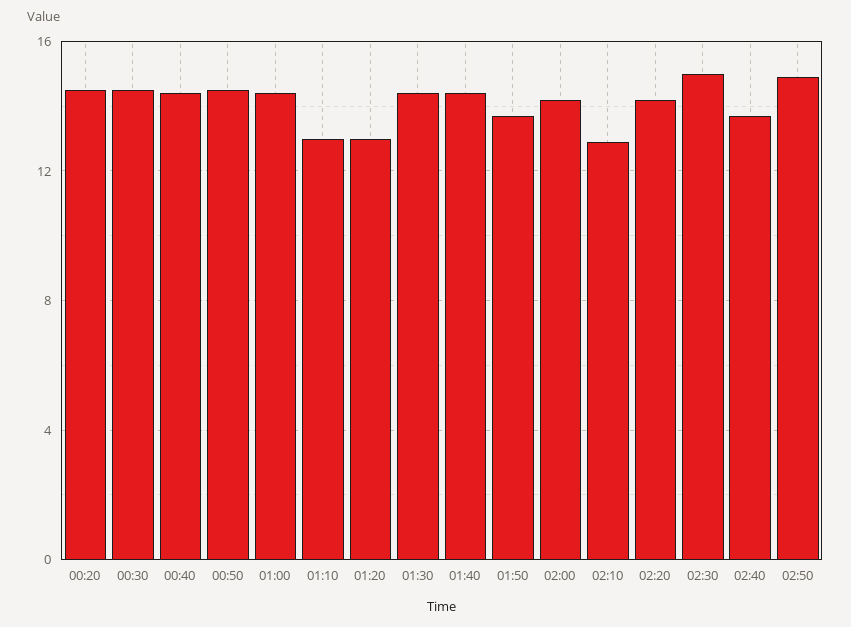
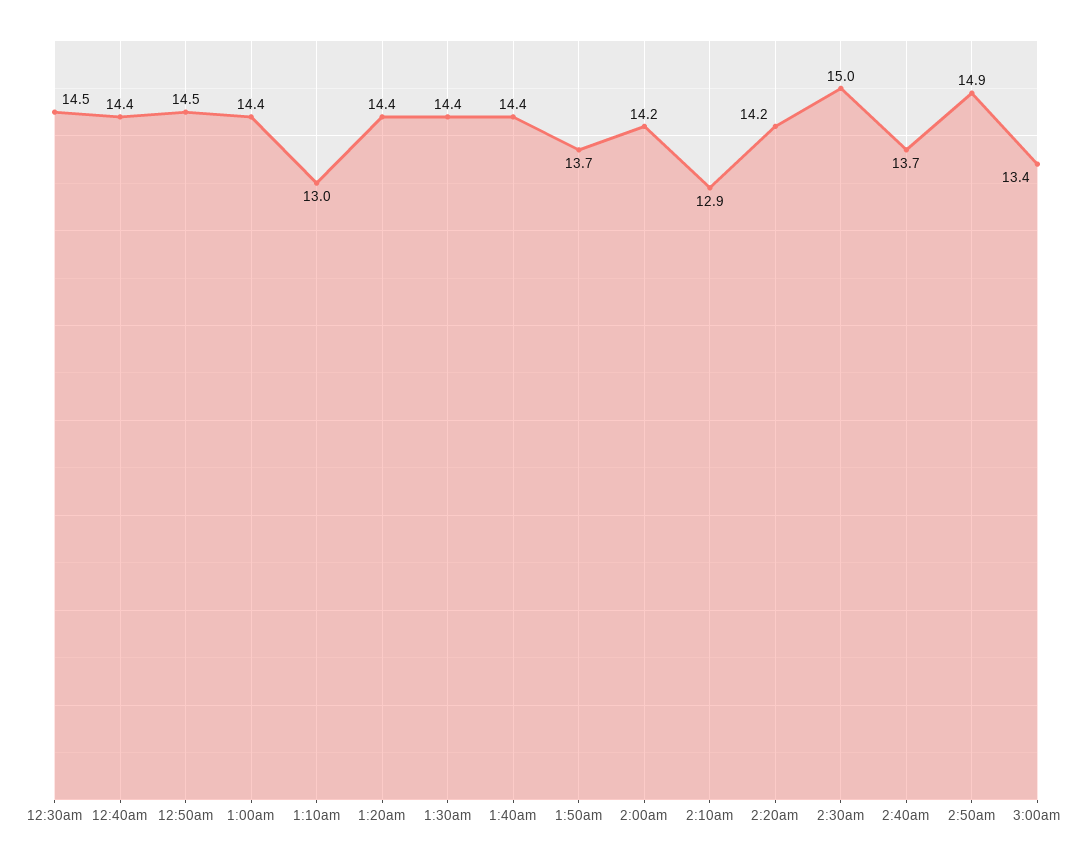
00:20: 14.5 -> none
01:20: 13 -> 14.4
3:00am: none -> 13.4

